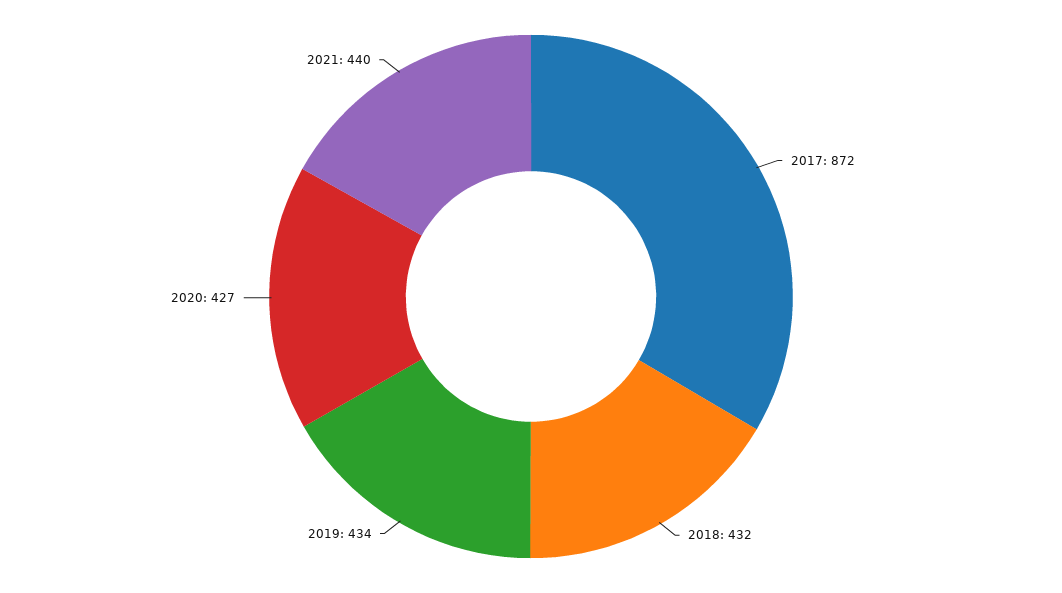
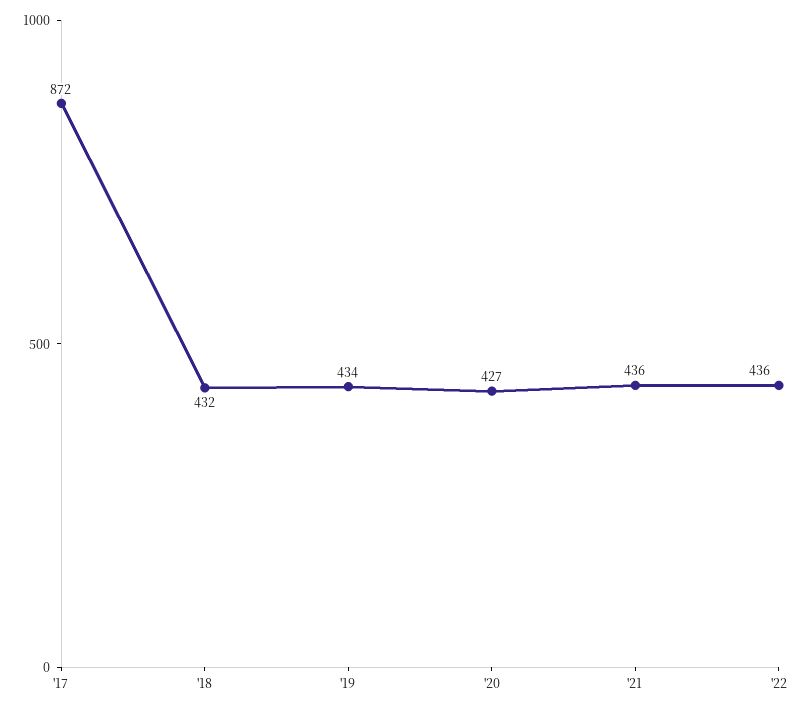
2021: 440 -> 436
'22: none -> 436

